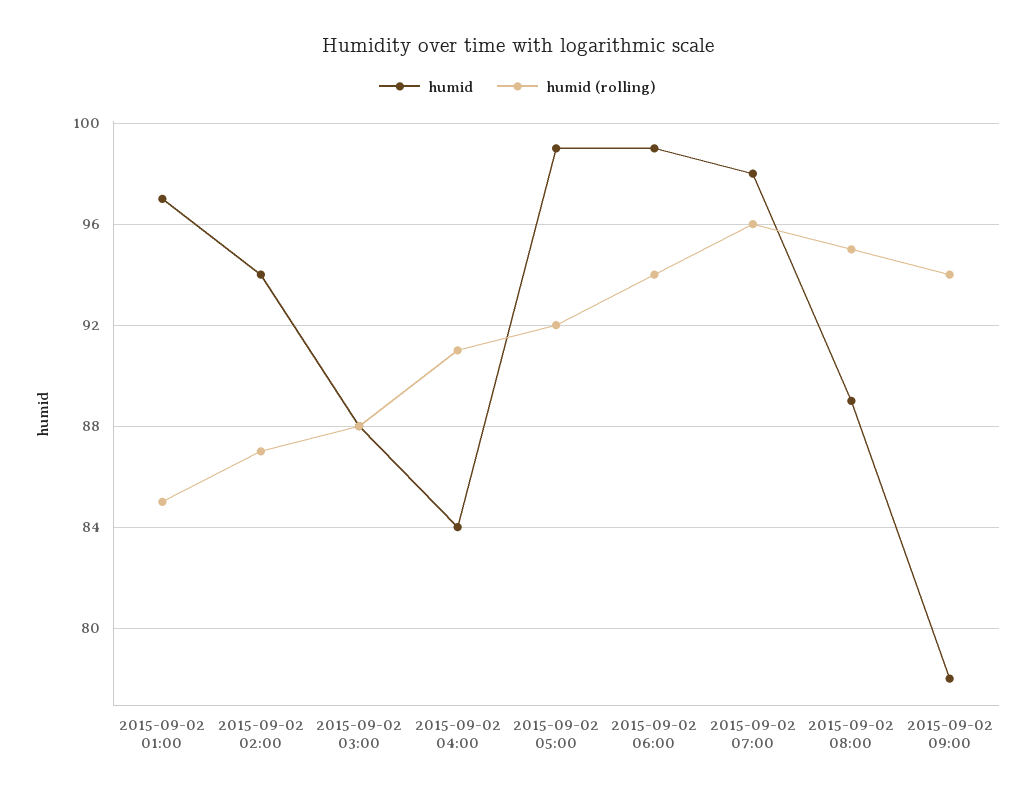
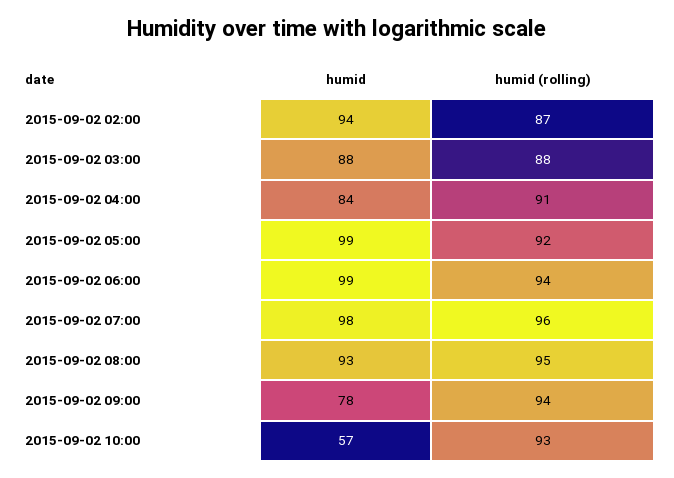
humid, 2015-09-02 01:00: 97 -> none
humid (rolling), 2015-09-02 01:00: 85 -> none
humid, 2015-09-02 08:00: 89 -> 93
humid, 2015-09-02 10:00: none -> 57
humid (rolling), 2015-09-02 10:00: none -> 93

